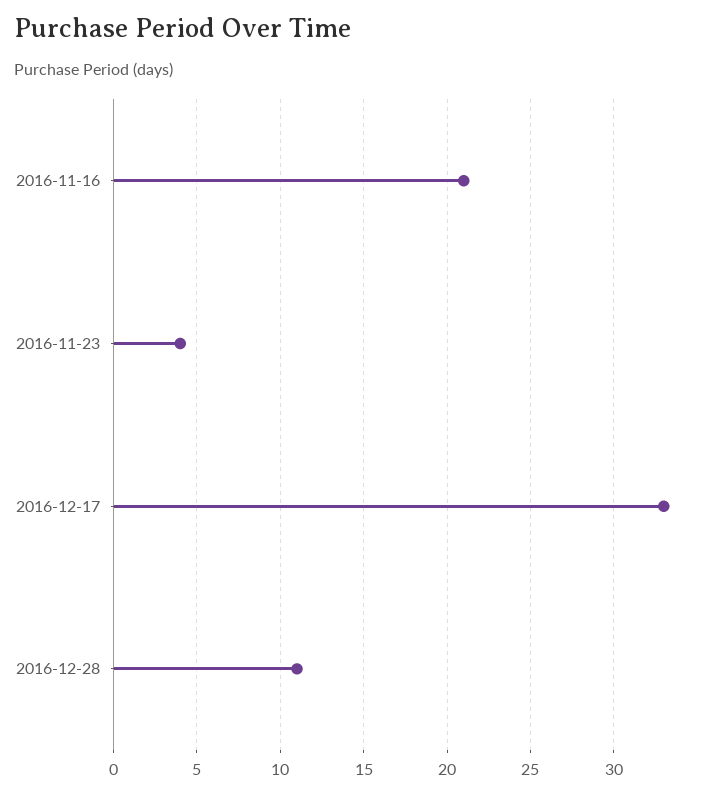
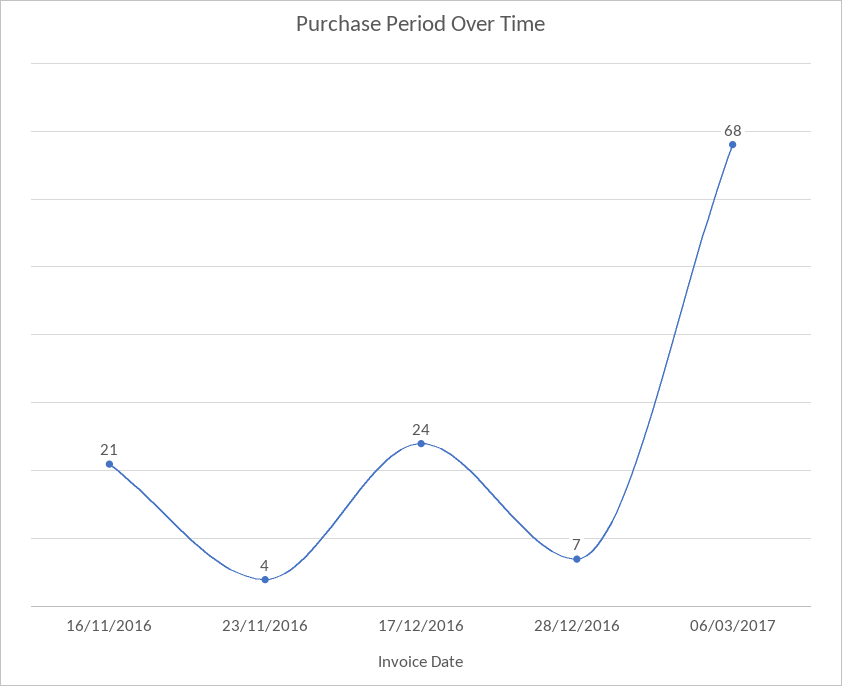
2016-12-17: 33 -> 24
2016-12-28: 11 -> 7
06/03/2017: none -> 68

